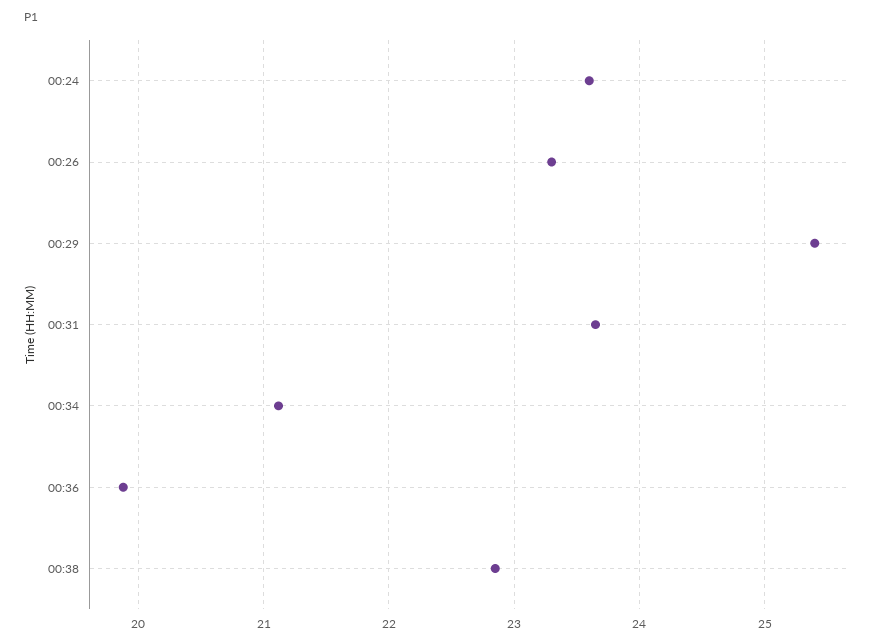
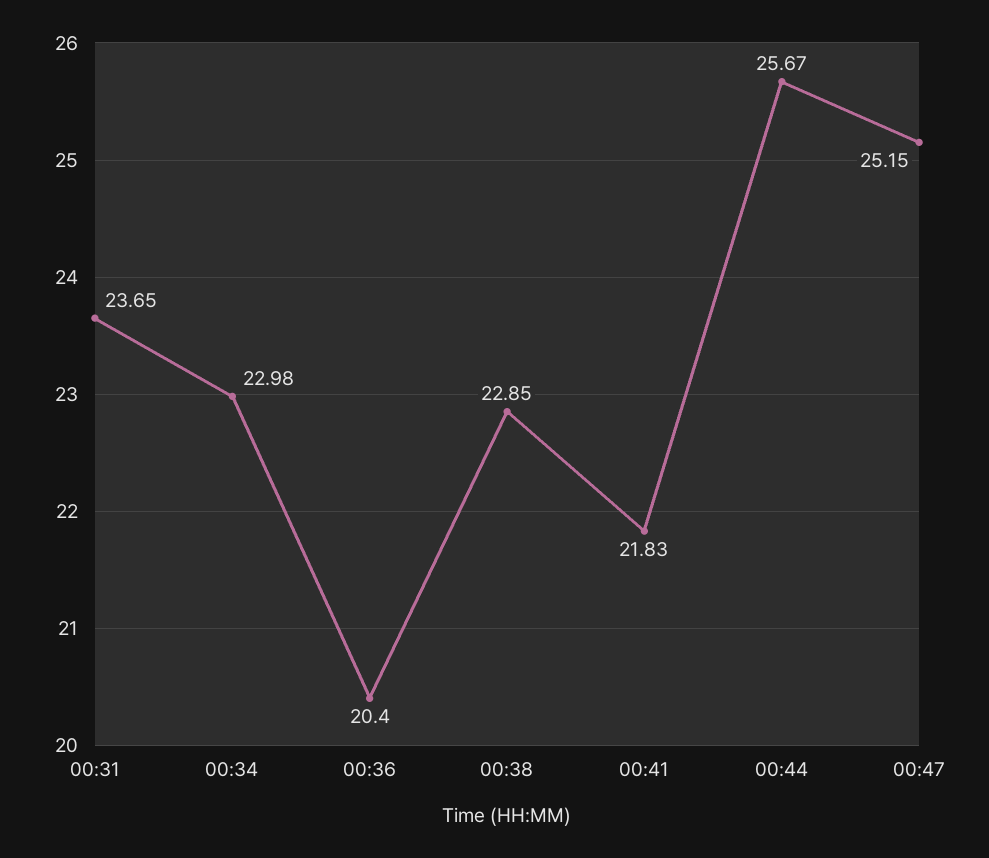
00:24: 23.6 -> none
00:26: 23.3 -> none
00:29: 25.4 -> none
00:34: 21.1 -> 22.98
00:36: 19.9 -> 20.4
00:41: none -> 21.83
00:44: none -> 25.67
00:47: none -> 25.15

